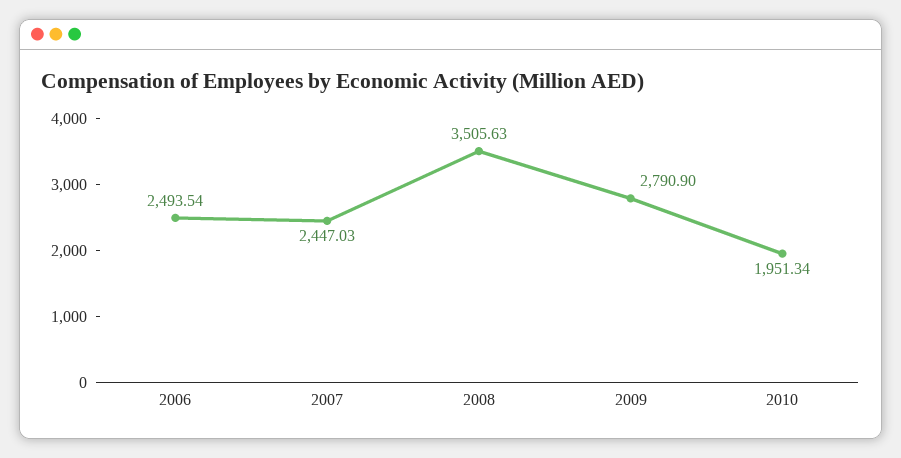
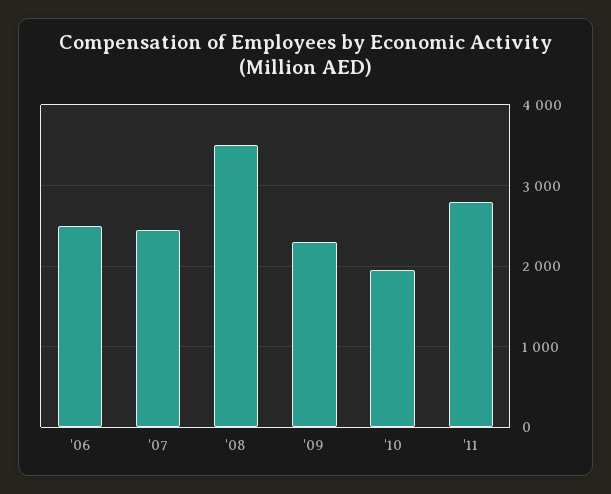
2009: 2790.9 -> 2300
'11: none -> 2800

